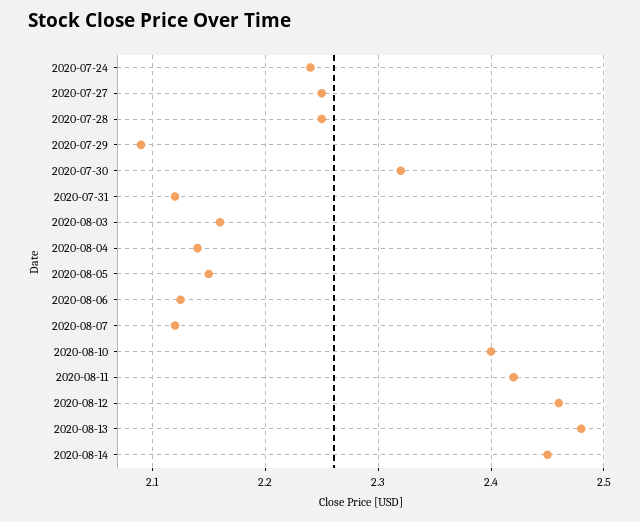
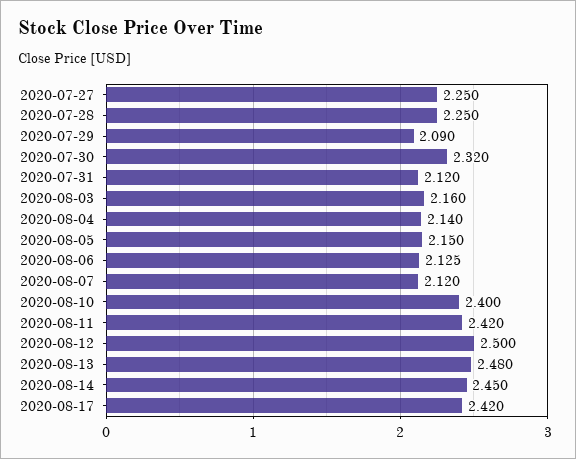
2020-07-24: 2.24 -> none
2020-08-12: 2.46 -> 2.5
2020-08-17: none -> 2.42

